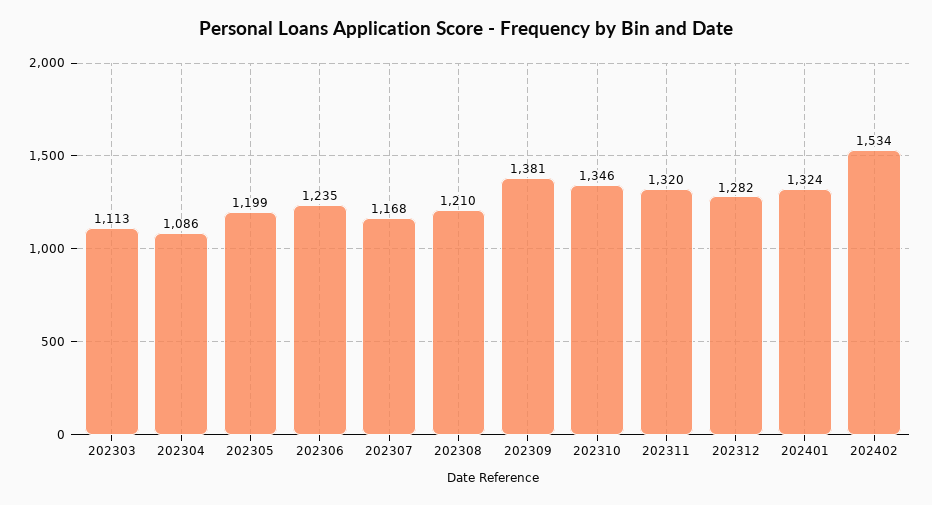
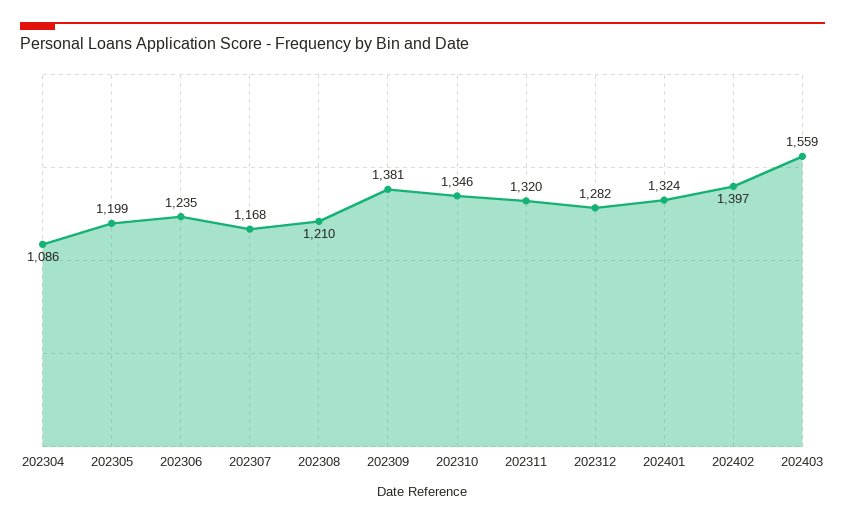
202303: 1113 -> none
202402: 1534 -> 1397
202403: none -> 1559

